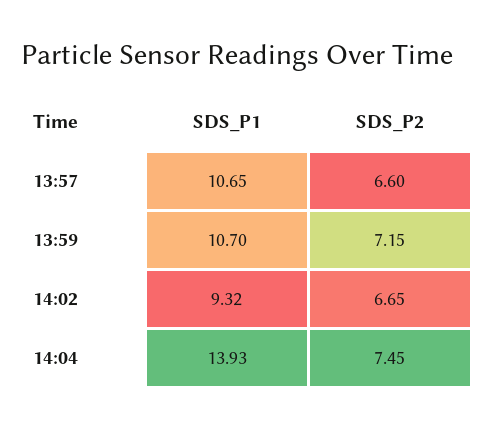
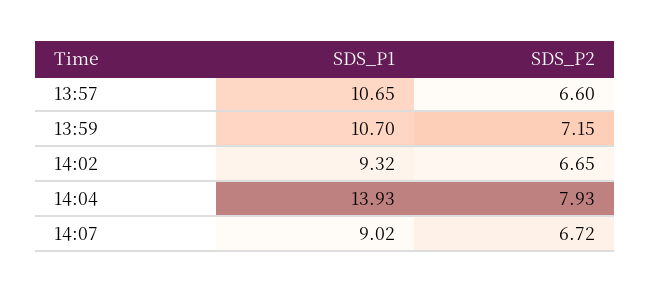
SDS_P2, 14:04: 7.45 -> 7.93
SDS_P1, 14:07: none -> 9.02
SDS_P2, 14:07: none -> 6.72

